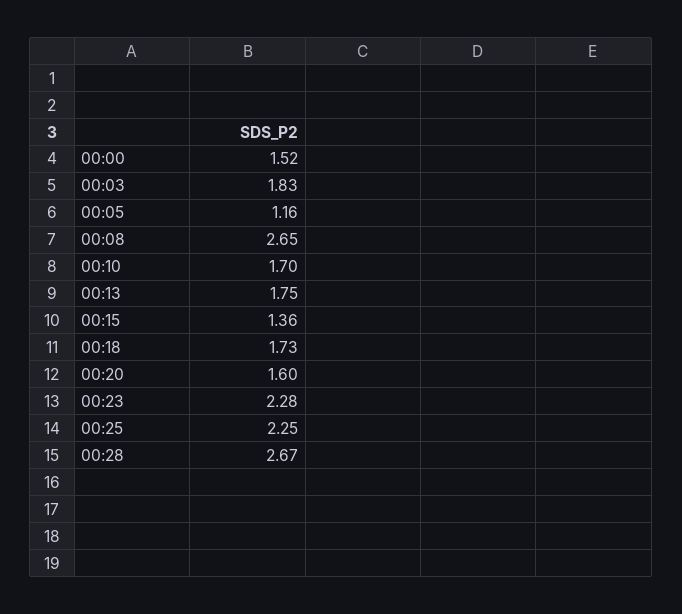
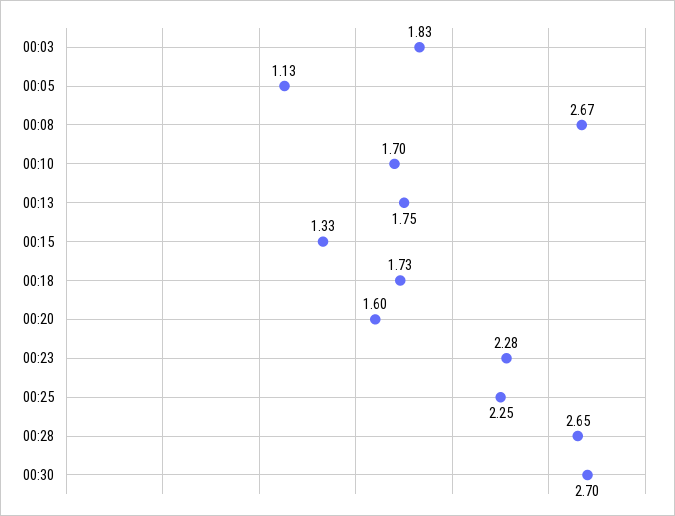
00:00: 1.52 -> none
00:05: 1.16 -> 1.13
00:08: 2.65 -> 2.67
00:15: 1.36 -> 1.33
00:28: 2.67 -> 2.65
00:30: none -> 2.7

